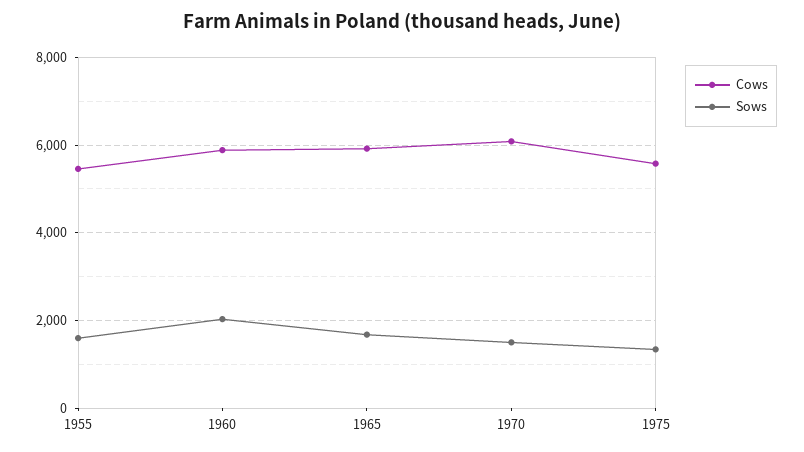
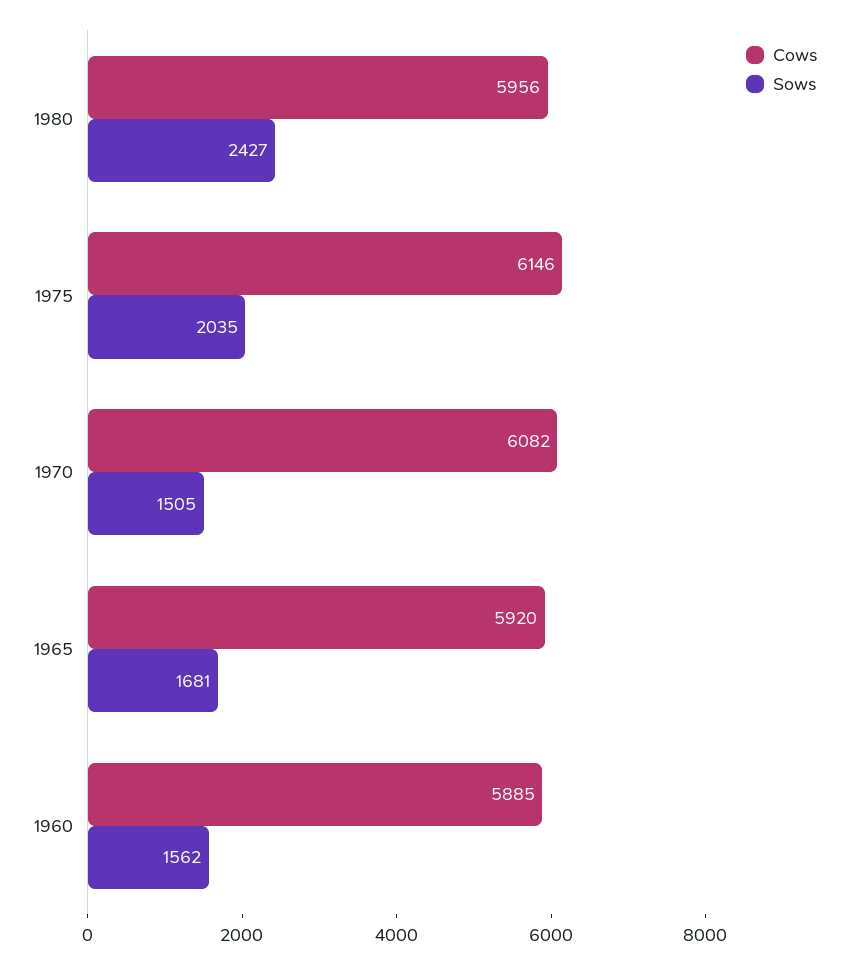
Cows, 1955: 5400 -> none
Sows, 1955: 1600 -> none
Sows, 1960: 2000 -> 1562
Cows, 1975: 5600 -> 6146
Sows, 1975: 1400 -> 2035
Cows, 1980: none -> 5956
Sows, 1980: none -> 2427

